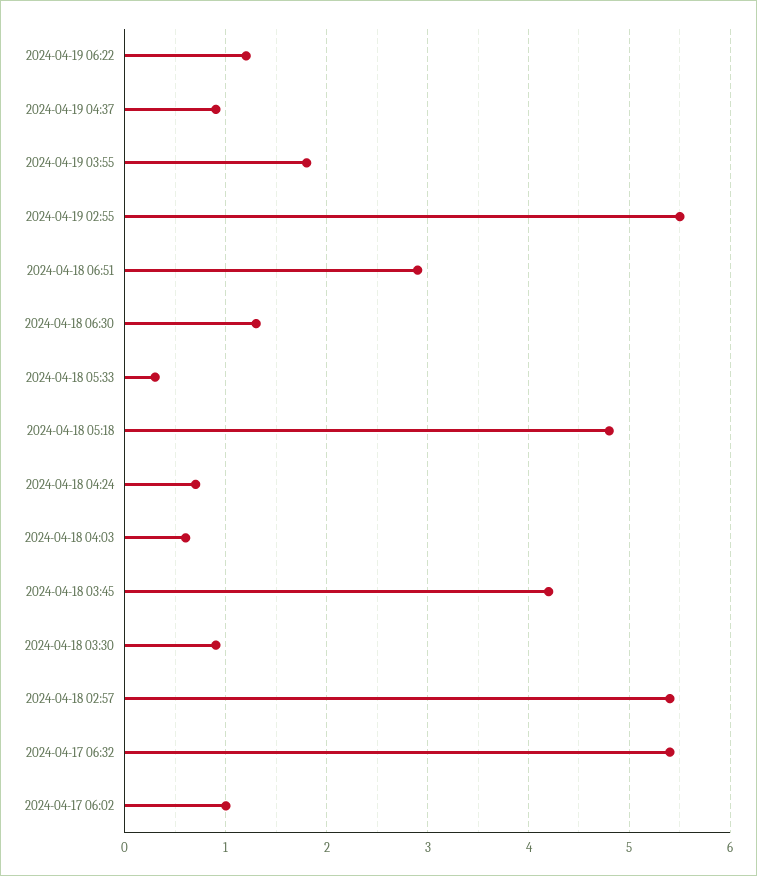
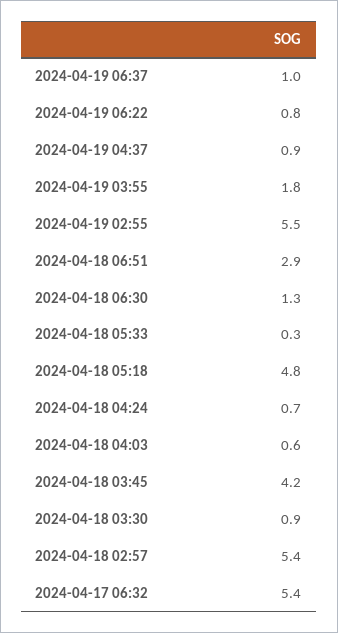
2024-04-19 06:22: 1.2 -> 0.8
2024-04-17 06:02: 1 -> none
2024-04-19 06:37: none -> 1

